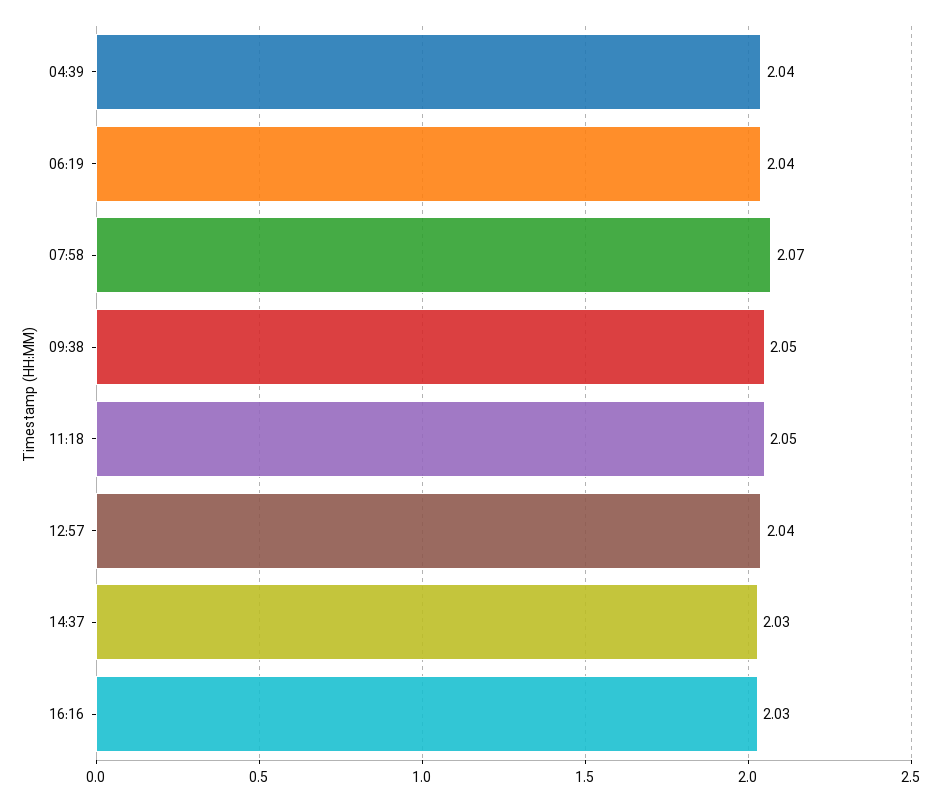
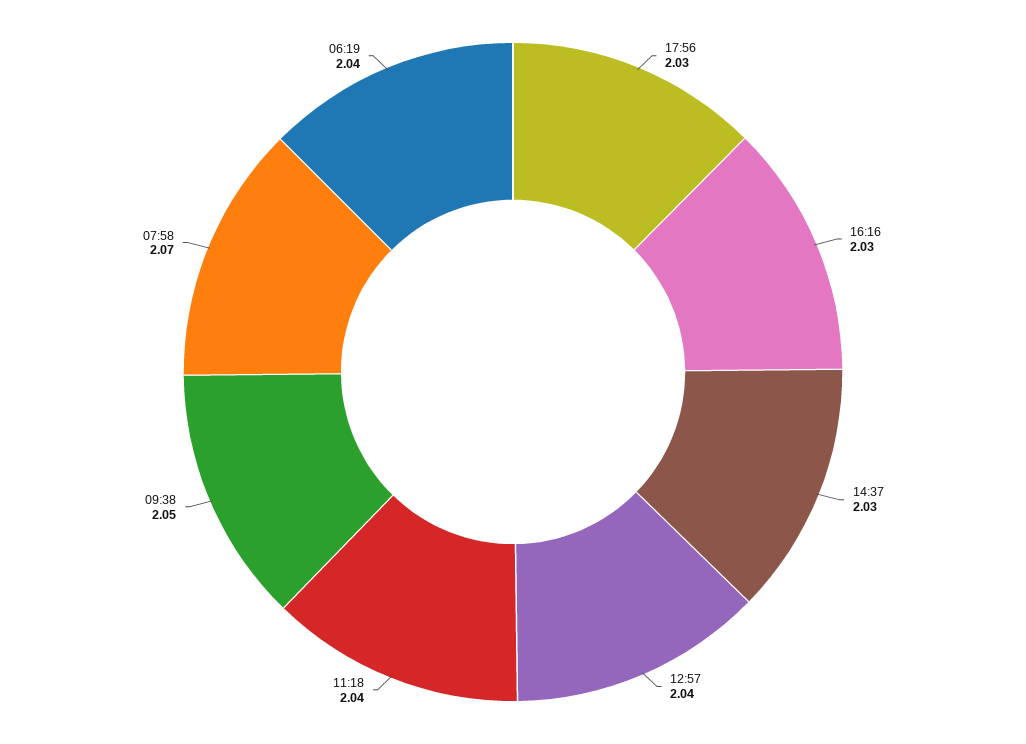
04:39: 2.04 -> none
11:18: 2.05 -> 2.04
17:56: none -> 2.03

